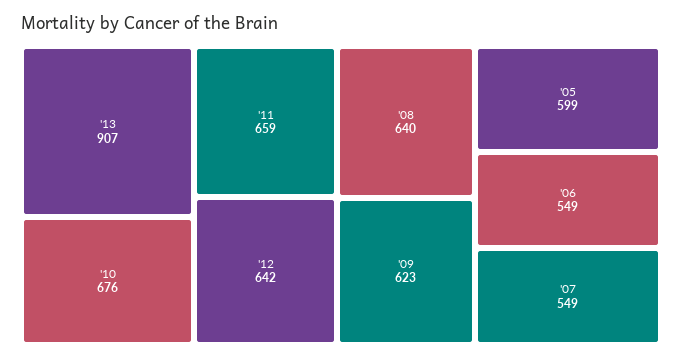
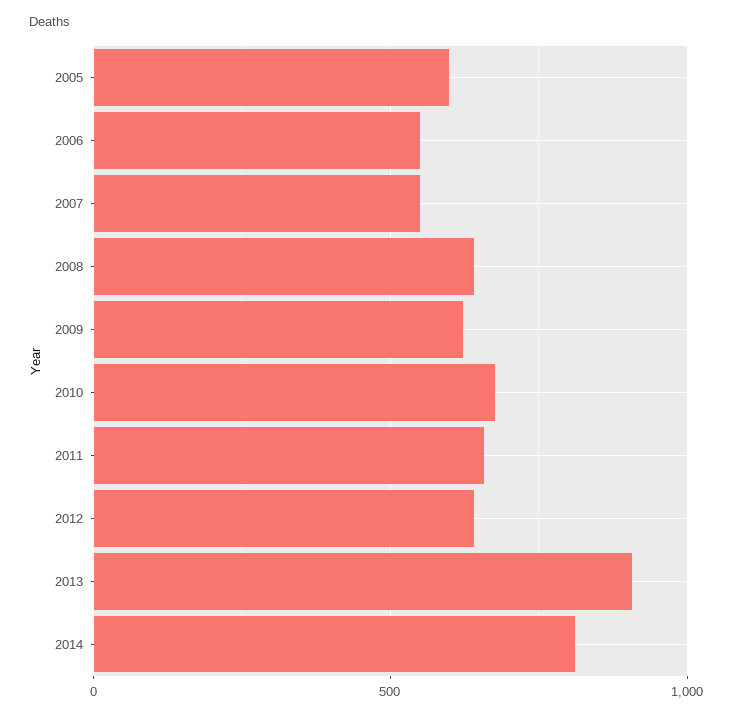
2014: none -> 800

